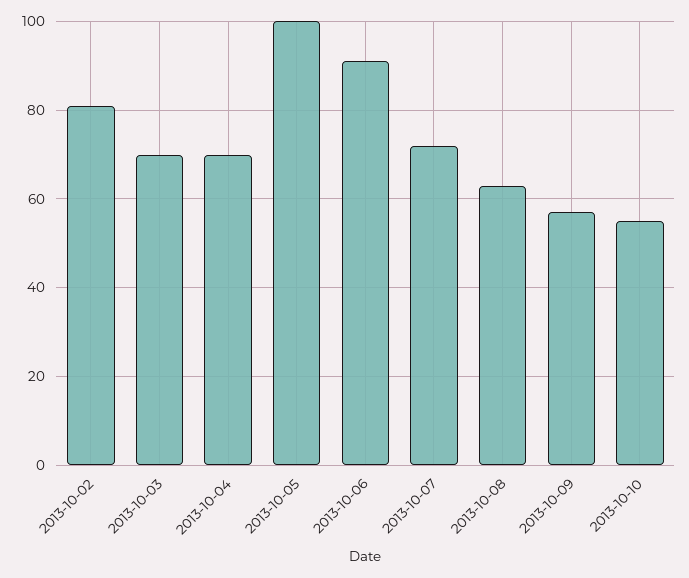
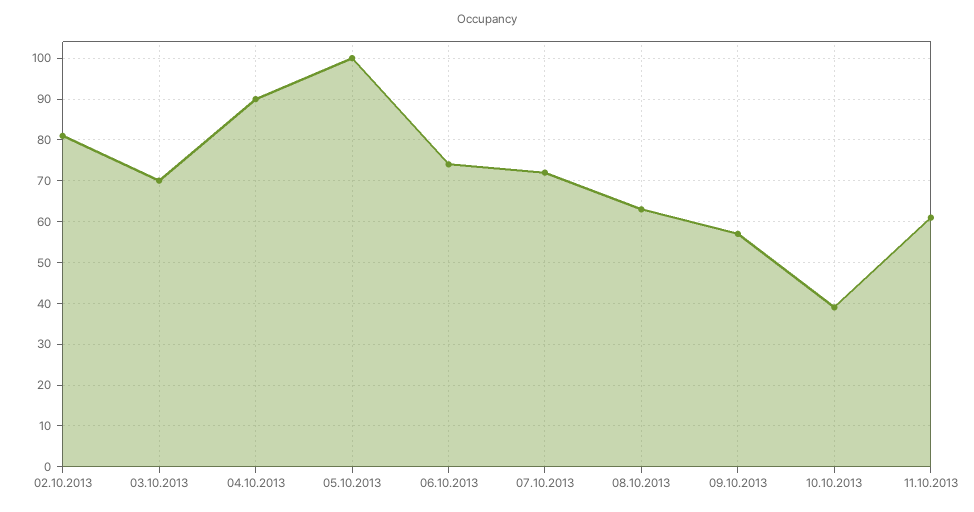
2013-10-04: 70 -> 90
2013-10-06: 90 -> 75
2013-10-10: 55 -> 40
11.10.2013: none -> 60

